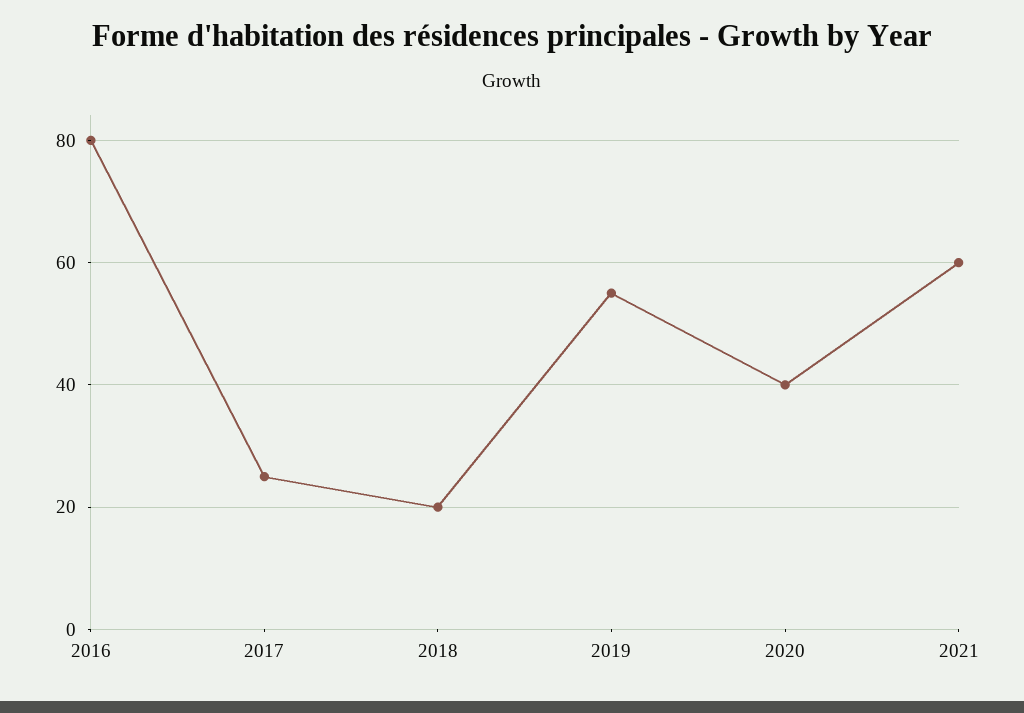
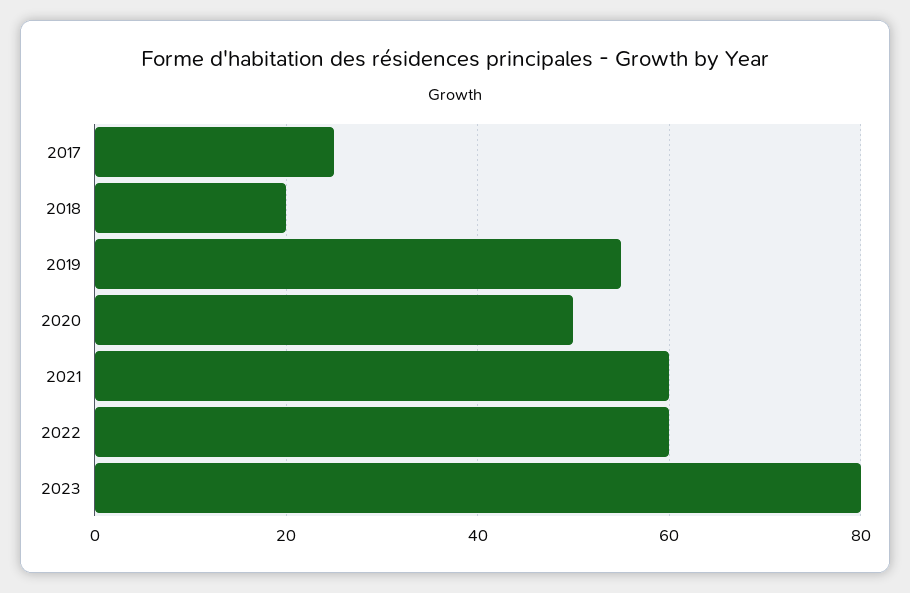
2016: 80 -> none
2020: 40 -> 50
2022: none -> 60
2023: none -> 80

